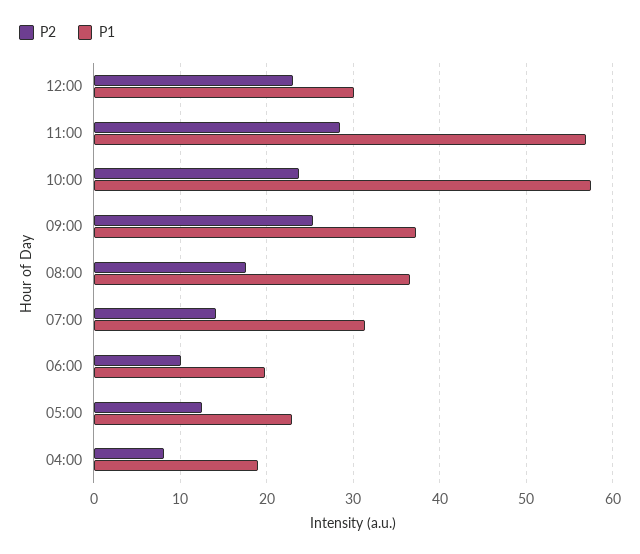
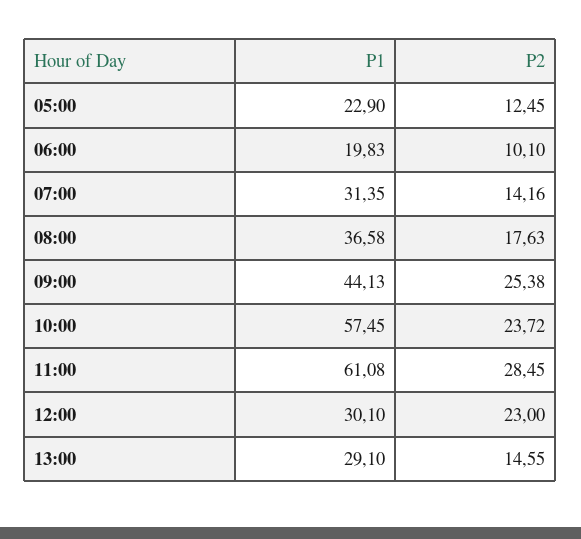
P1, 11:00: 57 -> 61.08
P1, 09:00: 37 -> 44.13
P2, 04:00: 8 -> none
P1, 04:00: 19 -> none
P1, 13:00: none -> 29.1
P2, 13:00: none -> 14.55

